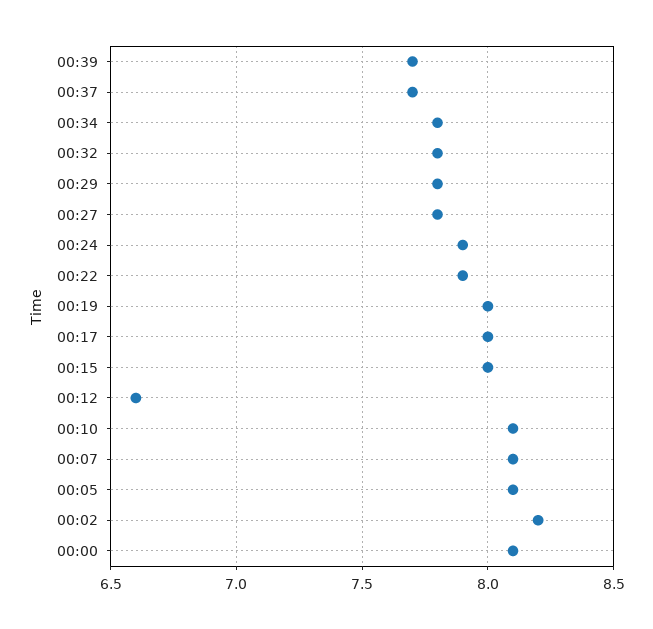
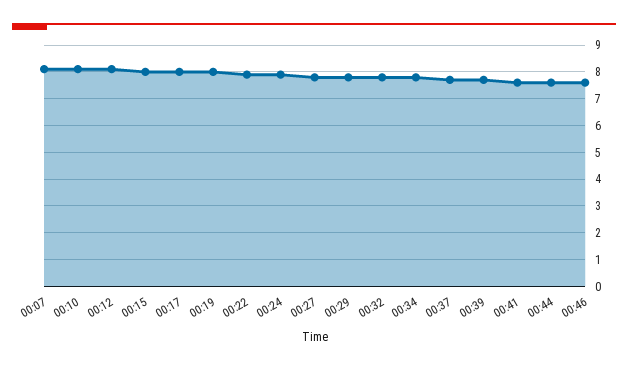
00:12: 6.6 -> 8
00:05: 8.1 -> none
00:02: 8.2 -> none
00:00: 8.1 -> none
00:41: none -> 7.5
00:44: none -> 7.5
00:46: none -> 7.5

